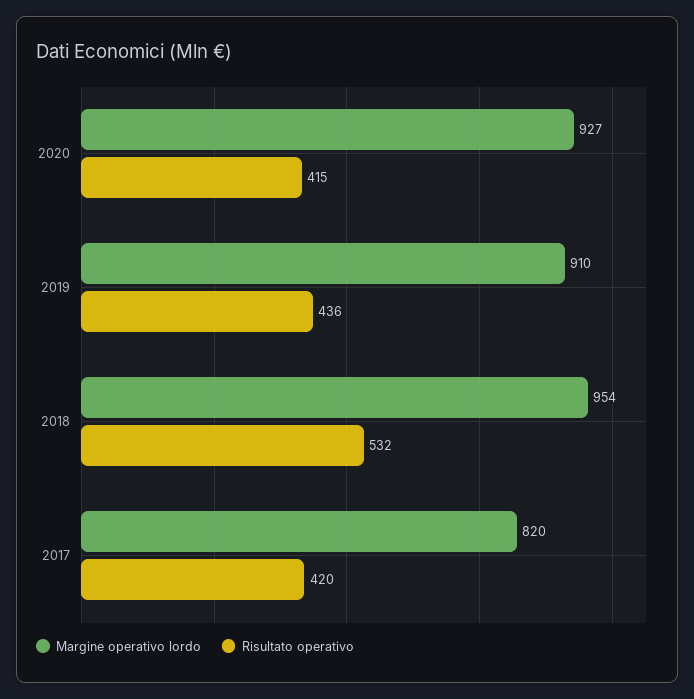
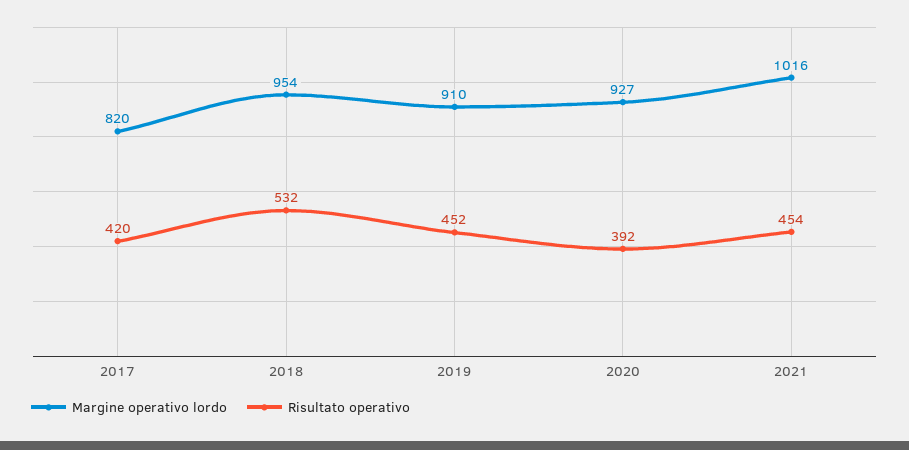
Risultato operativo, 2020: 415 -> 392
Risultato operativo, 2019: 436 -> 452
Margine operativo lordo, 2021: none -> 1016
Risultato operativo, 2021: none -> 454

